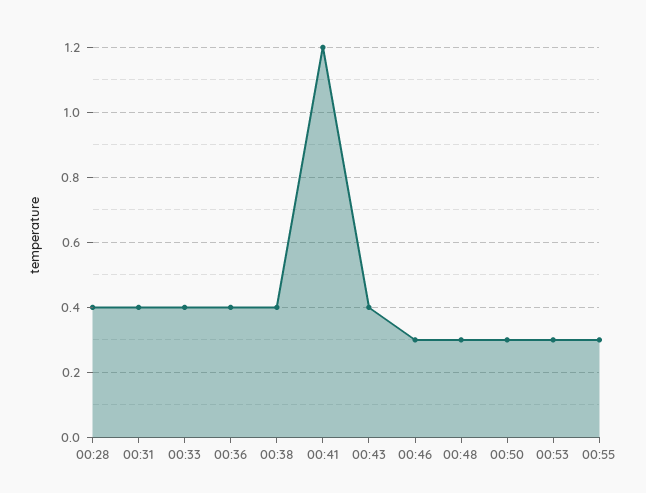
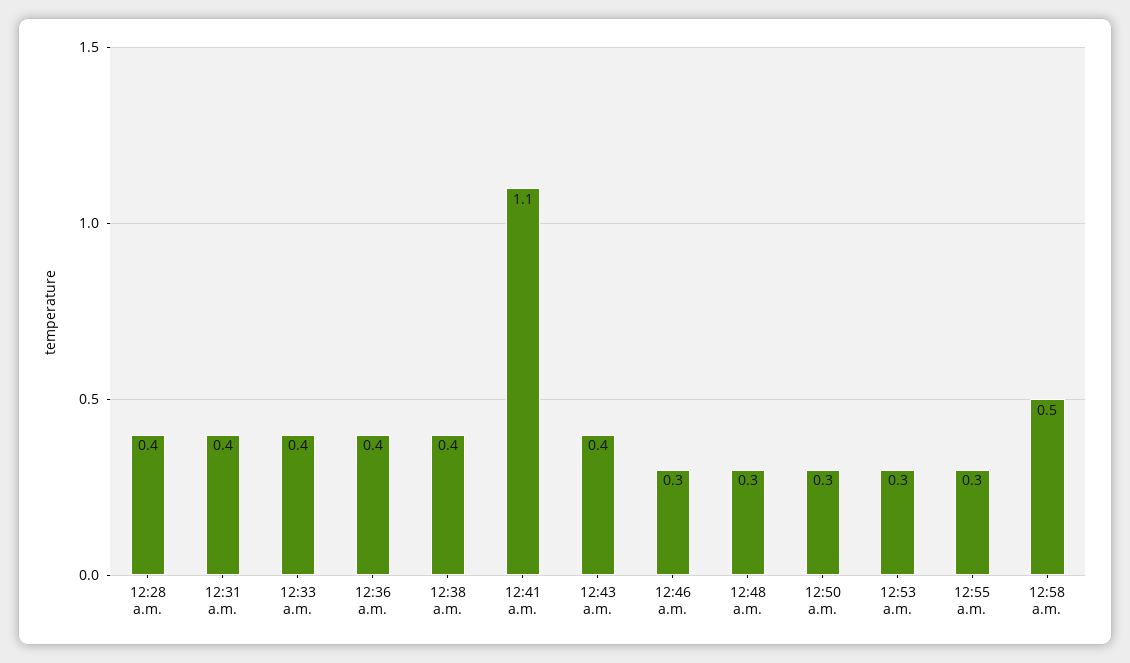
00:41: 1.2 -> 1.1
12:58 a.m.: none -> 0.5

